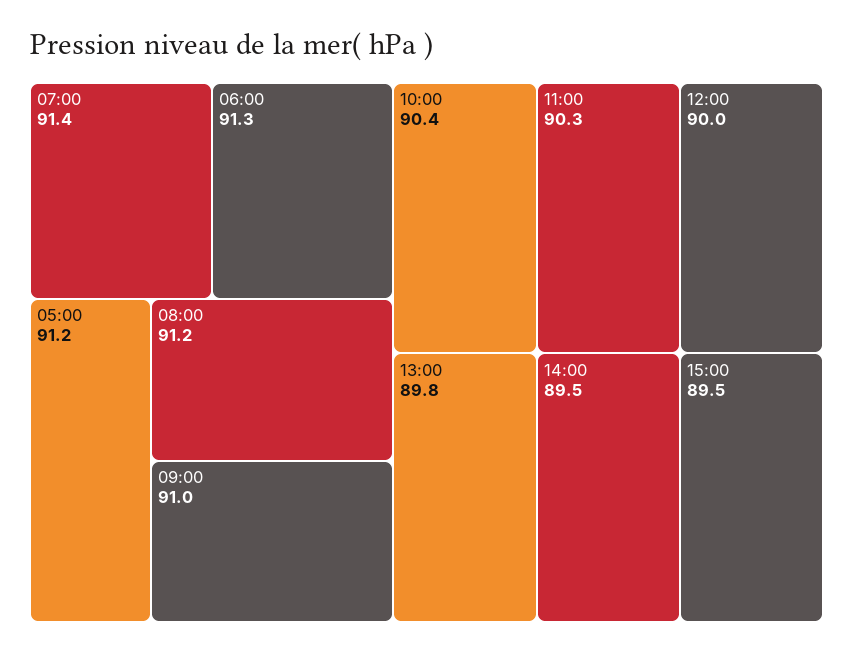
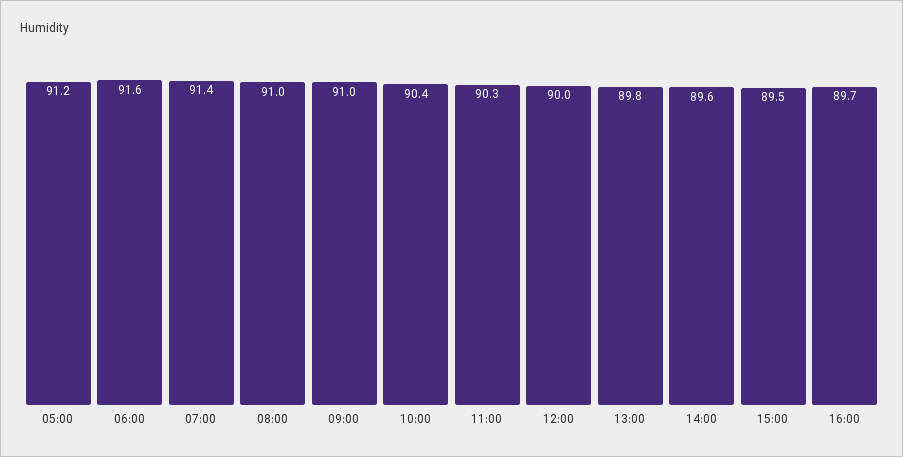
06:00: 91.3 -> 91.6
08:00: 91.2 -> 91
14:00: 89.5 -> 89.6
16:00: none -> 89.7

